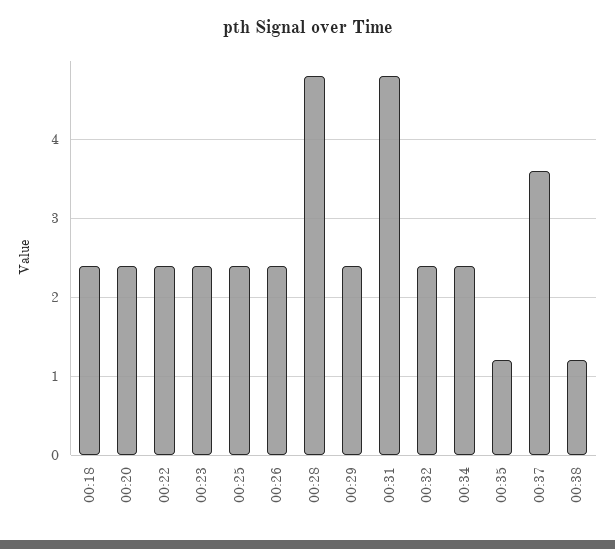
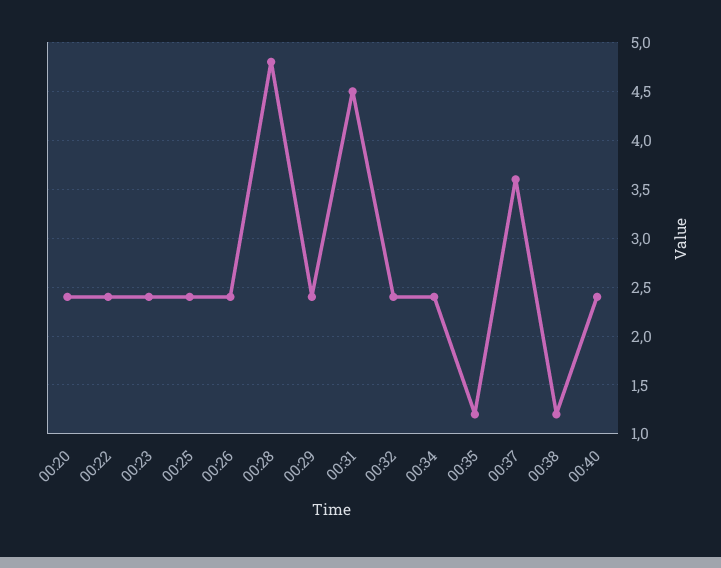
00:18: 2.4 -> none
00:31: 4.8 -> 4.5
00:40: none -> 2.4

